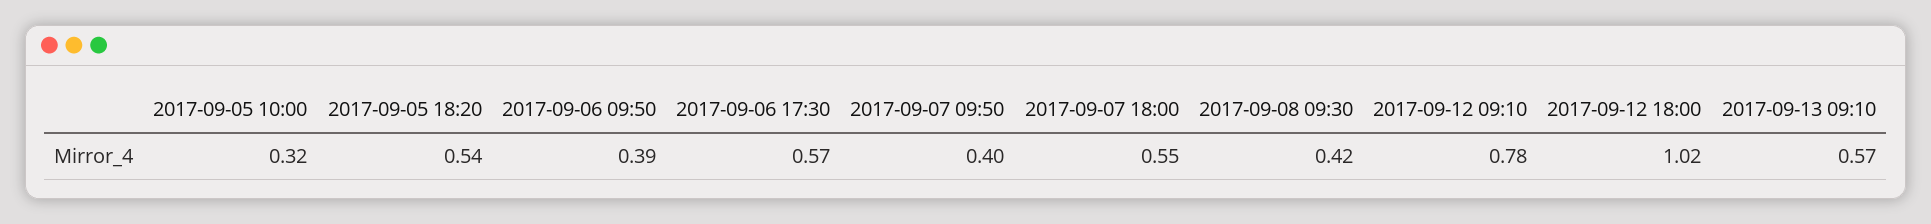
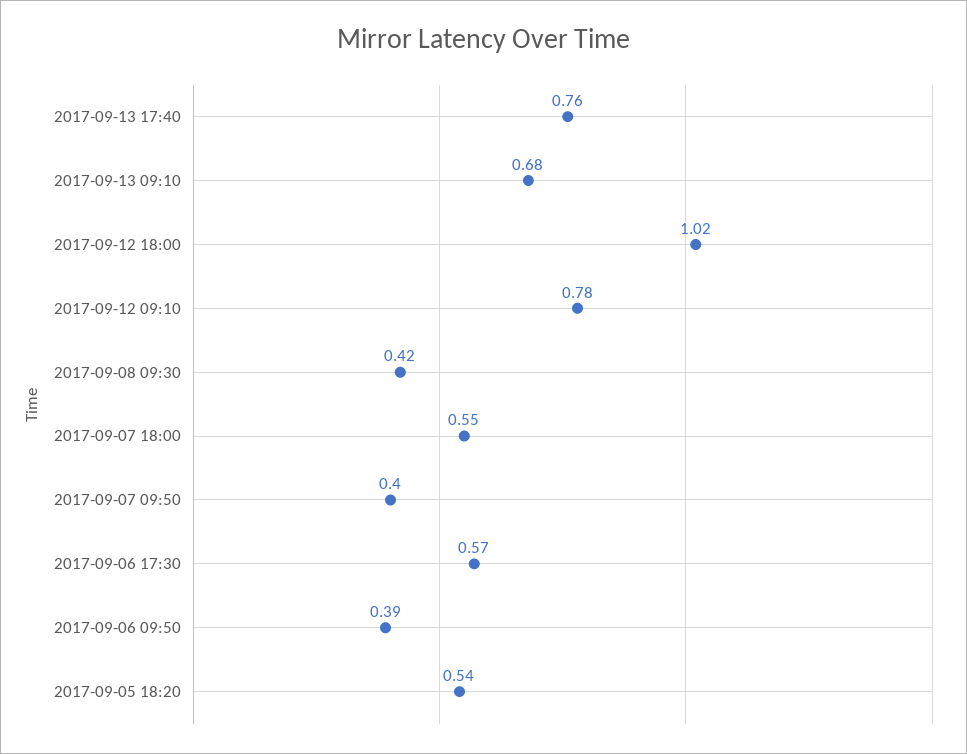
2017-09-05 10:00: 0.32 -> none
2017-09-13 09:10: 0.57 -> 0.68
2017-09-13 17:40: none -> 0.76

